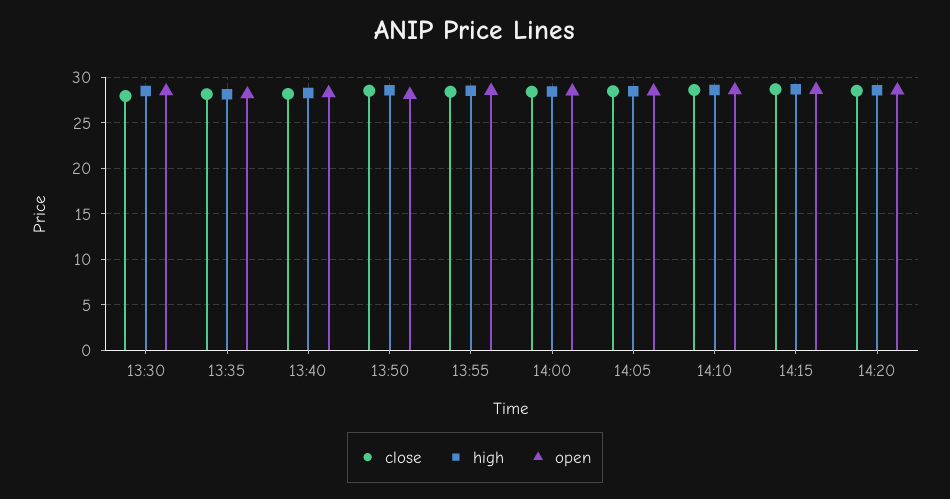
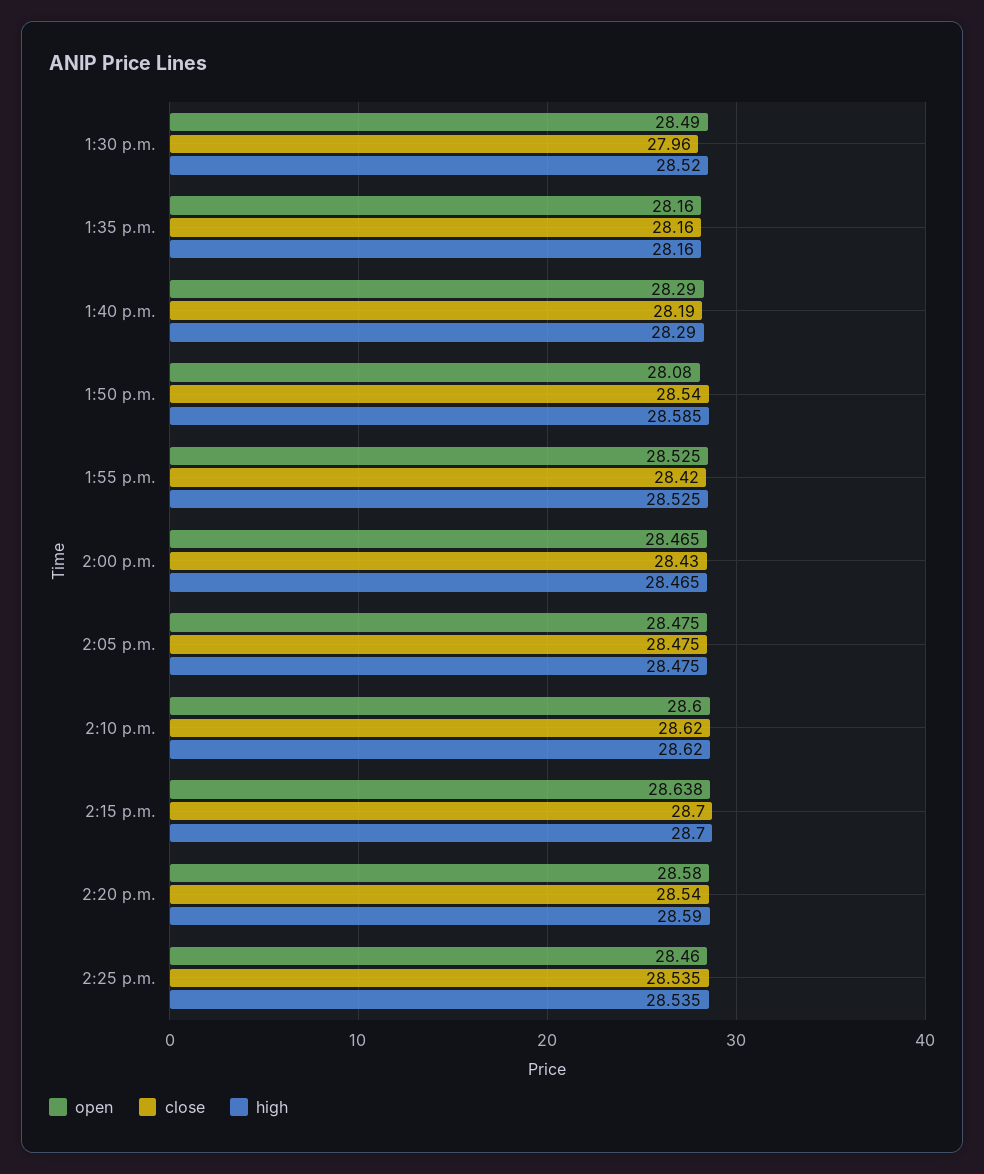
open, 2:25 p.m.: none -> 28.46
close, 2:25 p.m.: none -> 28.535
high, 2:25 p.m.: none -> 28.535

